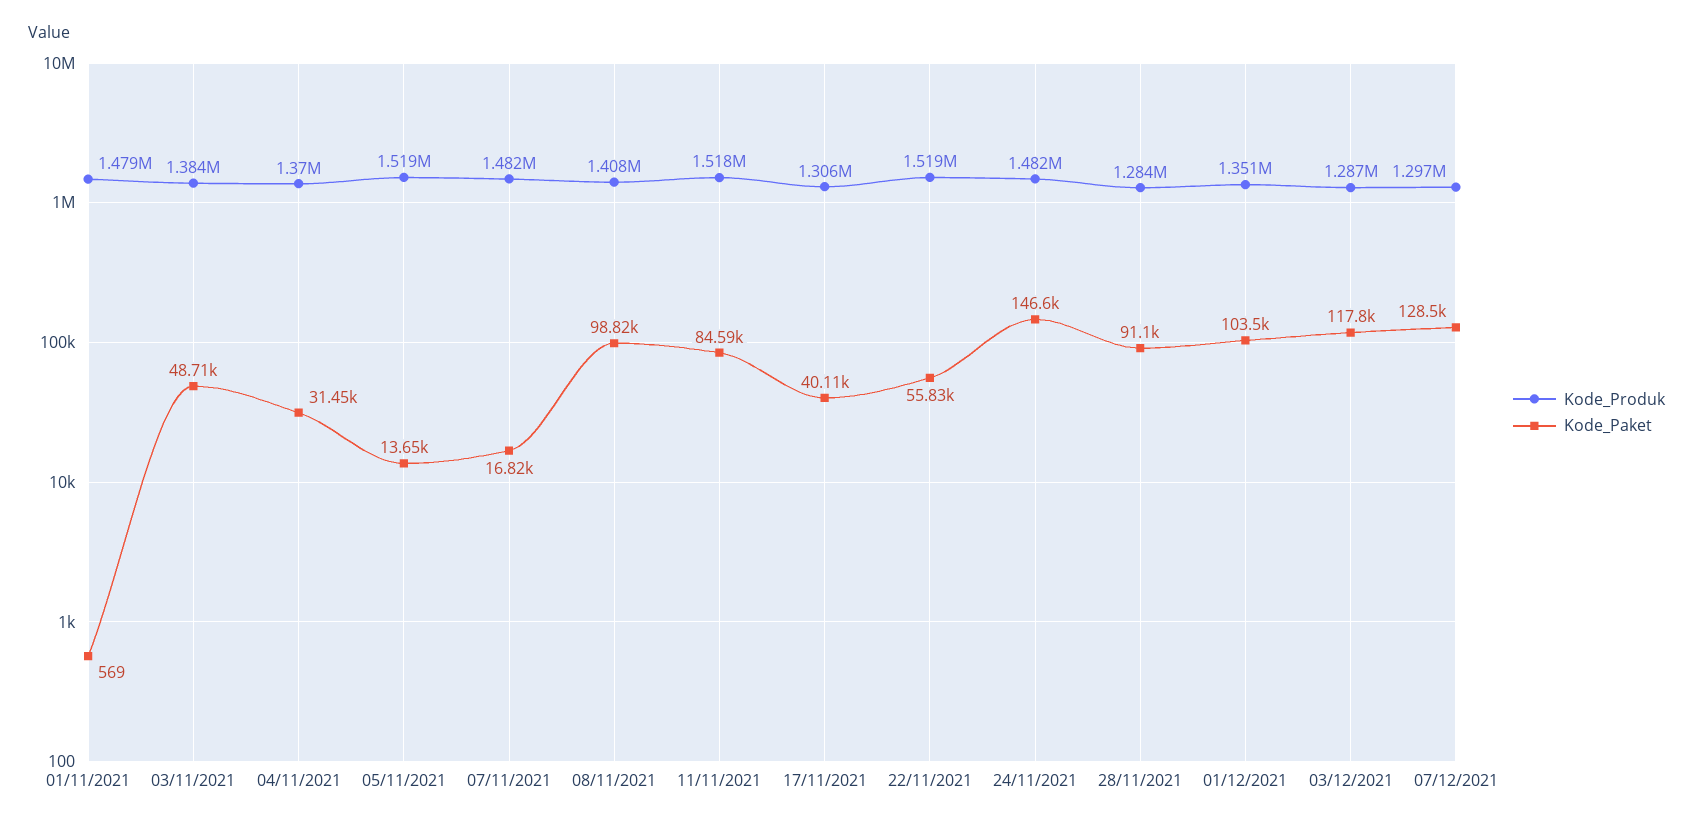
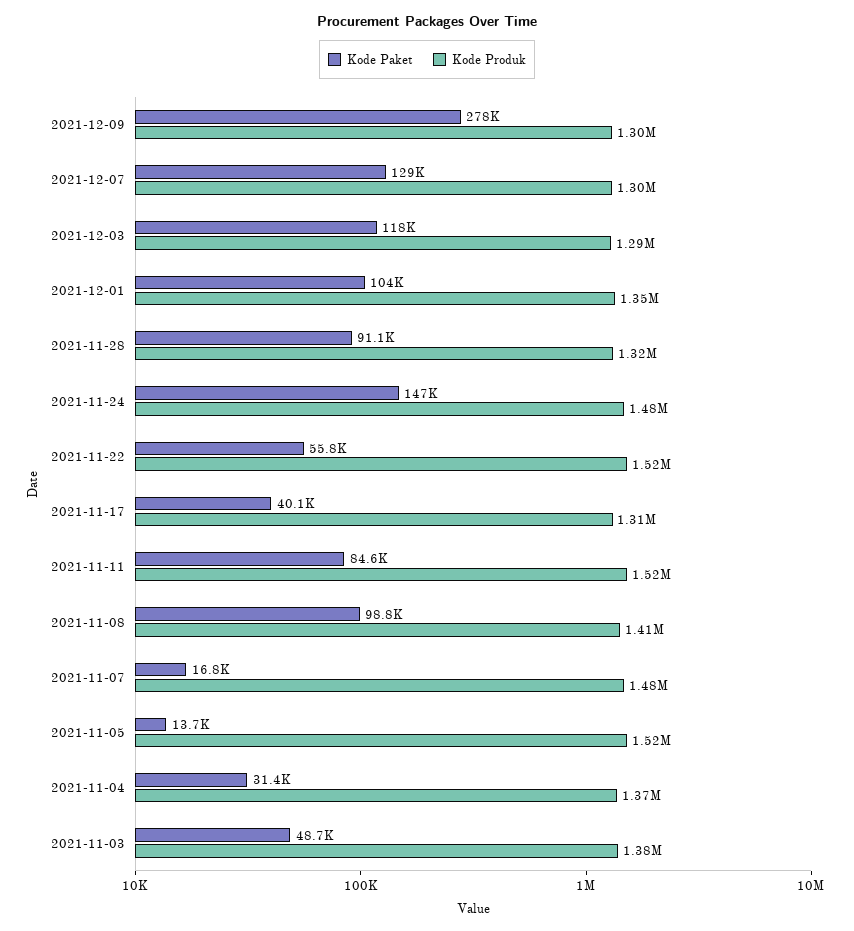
Kode_Produk, 01/11/2021: 1479000 -> none
Kode_Paket, 01/11/2021: 569 -> none
Kode_Produk, 28/11/2021: 1284000 -> 1320000
Kode_Paket, 2021-12-09: none -> 278000
Kode_Produk, 2021-12-09: none -> 1300000

